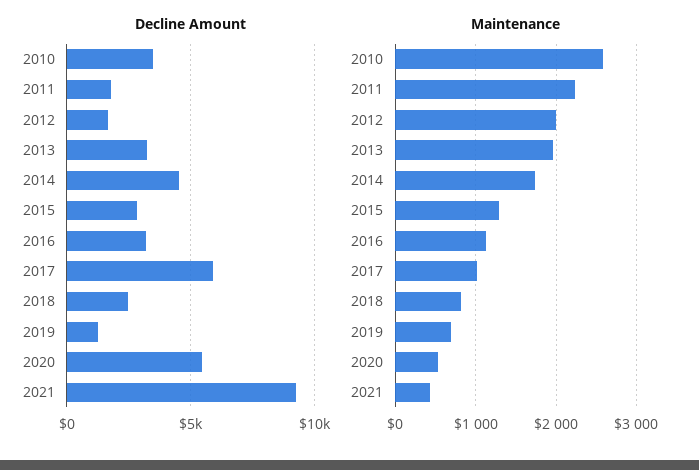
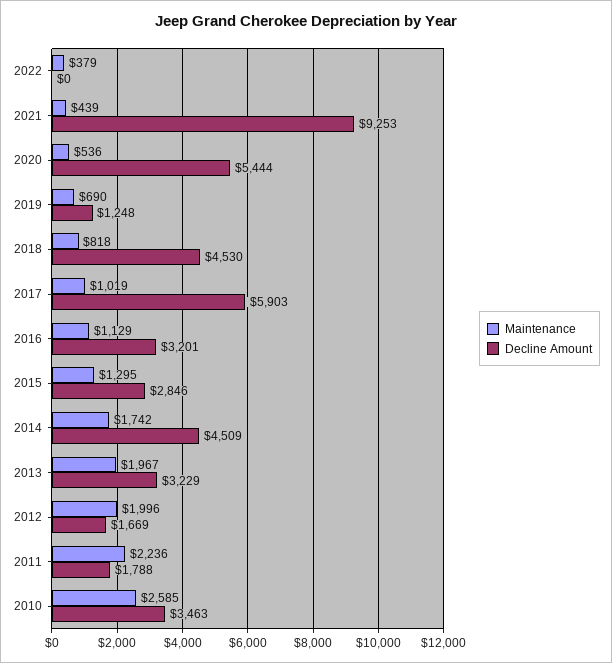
Decline Amount, 2018: 2500 -> 4530
Maintenance, 2022: none -> 379
Decline Amount, 2022: none -> 0

